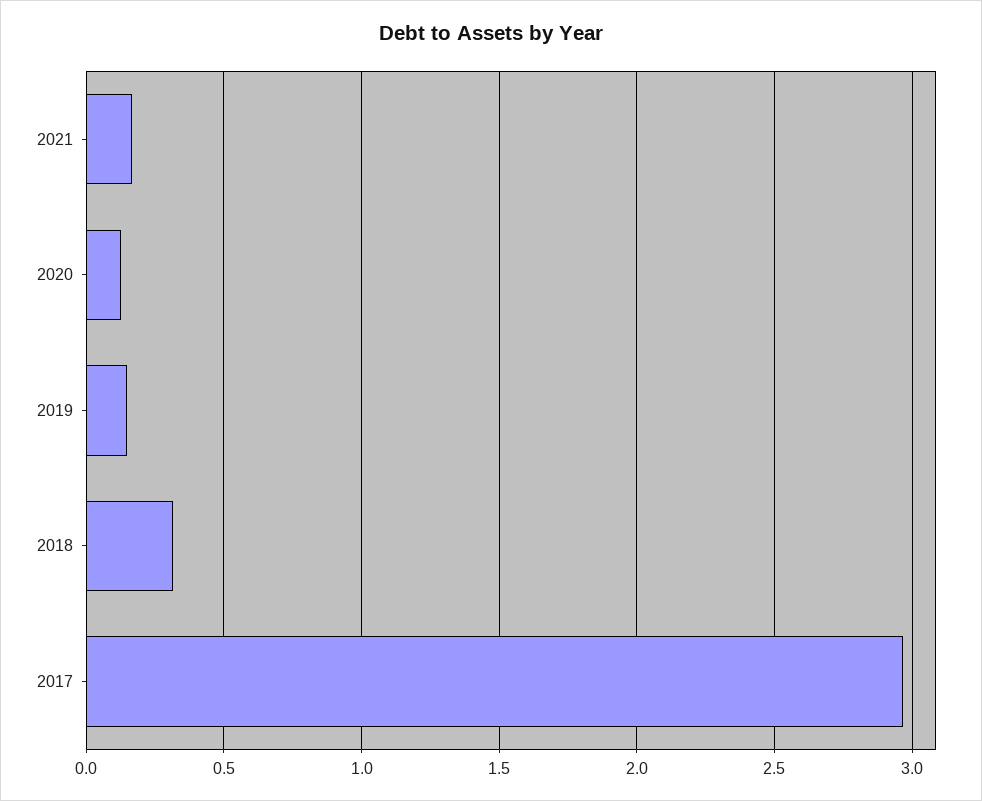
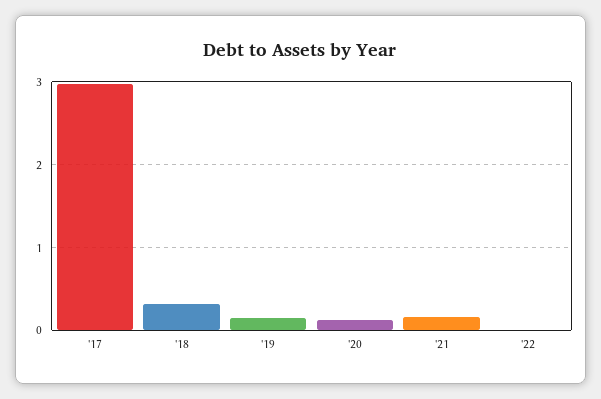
'22: none -> 0

